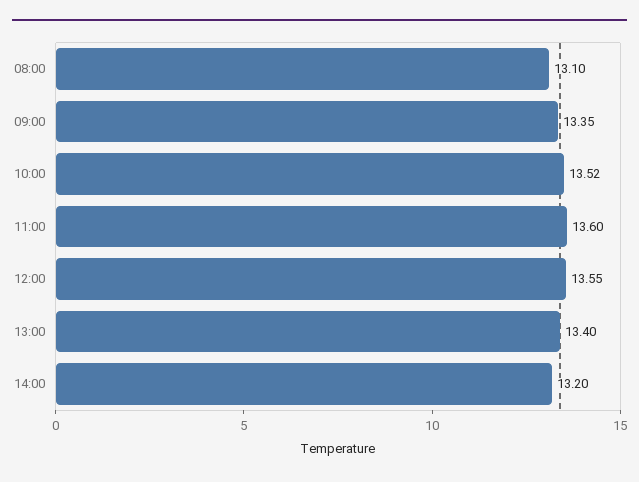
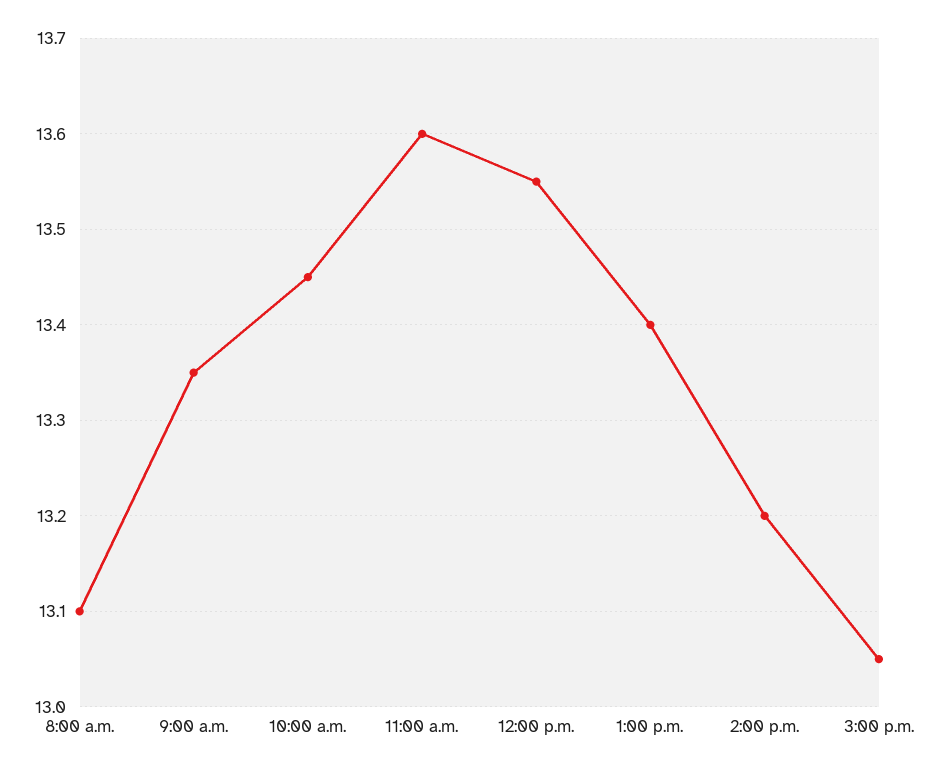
10:00: 13.52 -> 13.45
3:00 p.m.: none -> 13.05

